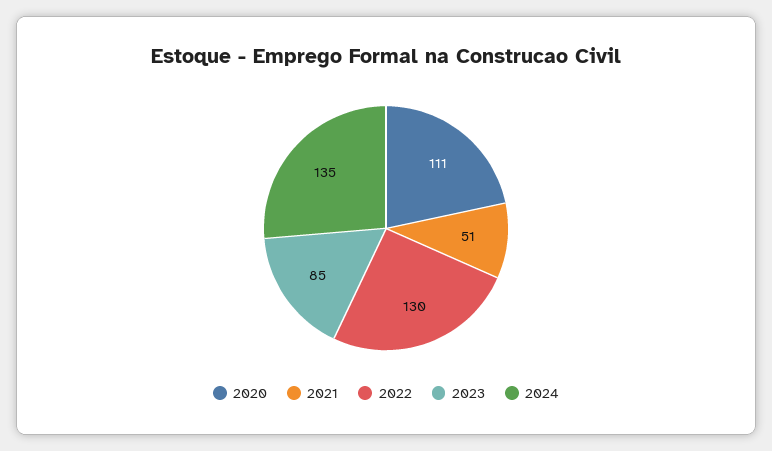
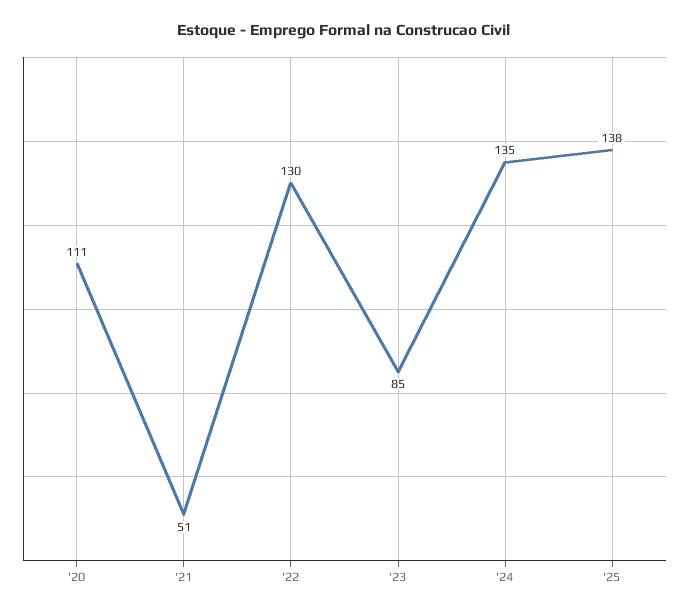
'25: none -> 138

